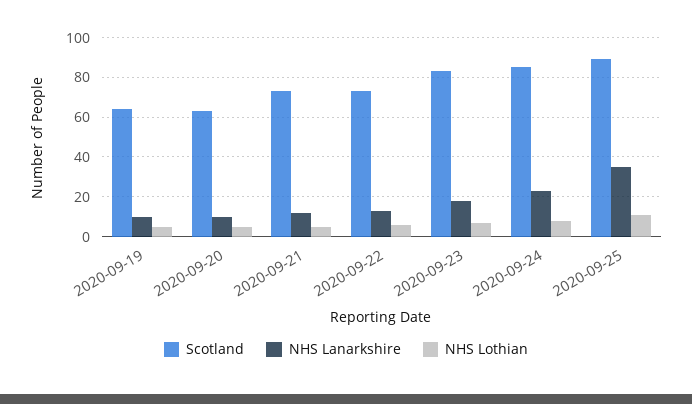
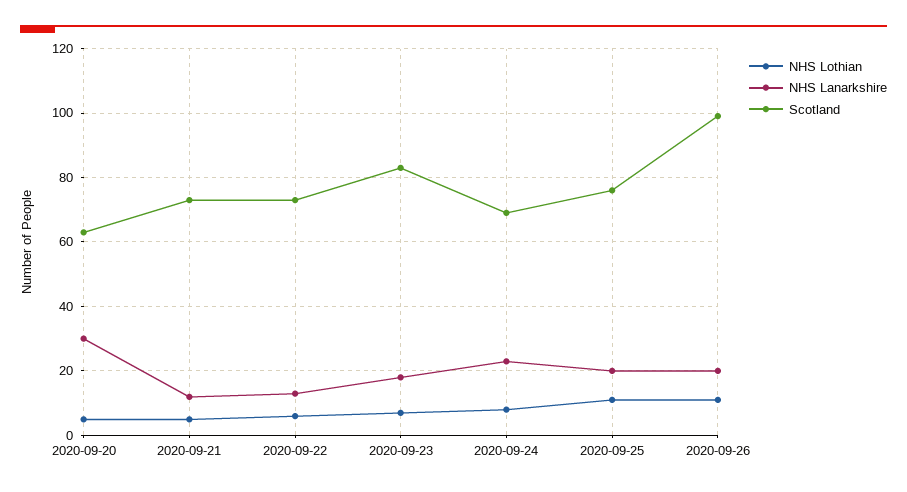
Scotland, 2020-09-19: 65 -> none
NHS Lanarkshire, 2020-09-19: 10 -> none
NHS Lothian, 2020-09-19: 5 -> none
NHS Lanarkshire, 2020-09-20: 10 -> 30
Scotland, 2020-09-24: 85 -> 70
Scotland, 2020-09-25: 90 -> 75
NHS Lanarkshire, 2020-09-25: 35 -> 20
NHS Lothian, 2020-09-26: none -> 10
NHS Lanarkshire, 2020-09-26: none -> 20
Scotland, 2020-09-26: none -> 100

